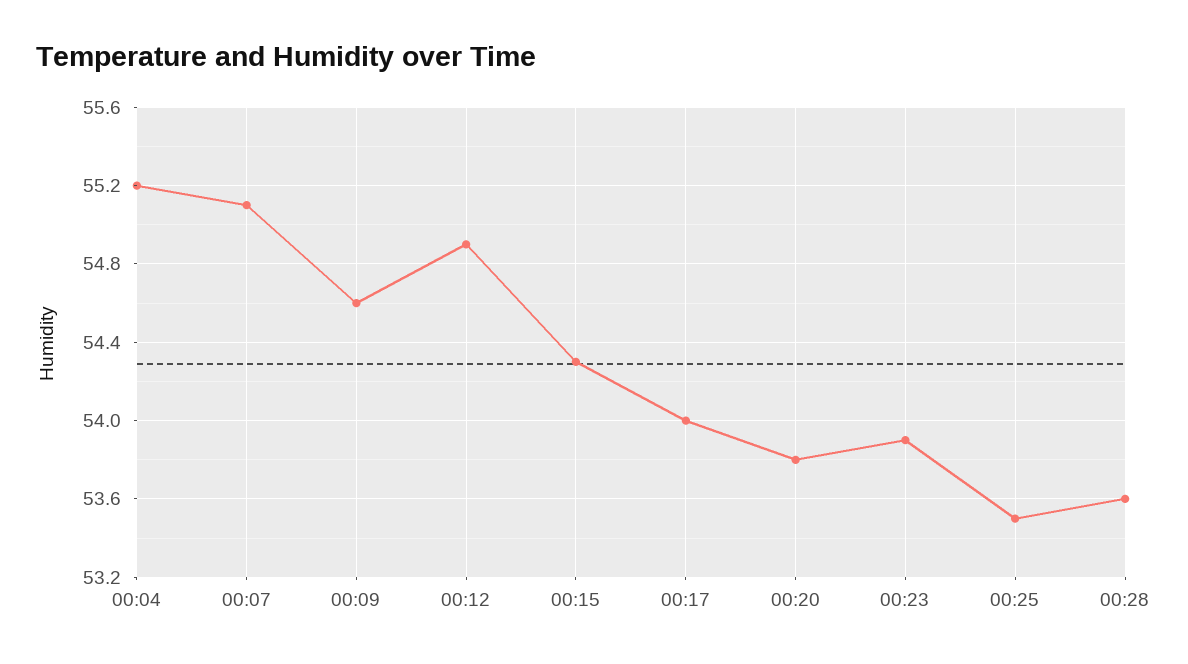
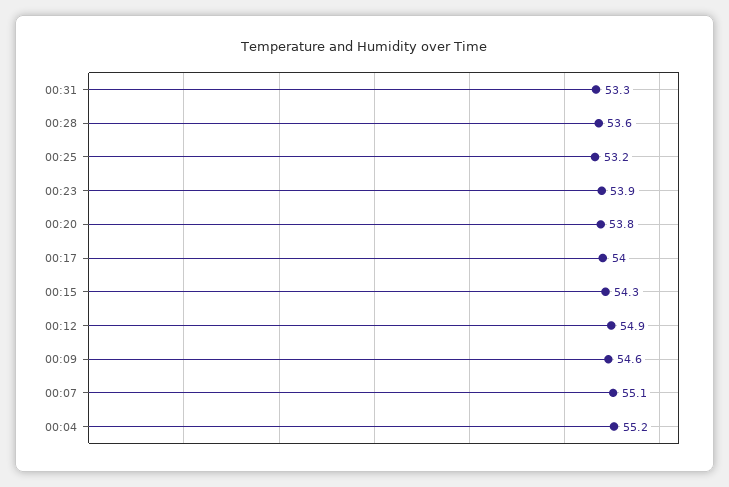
00:25: 53.5 -> 53.2
00:31: none -> 53.3

